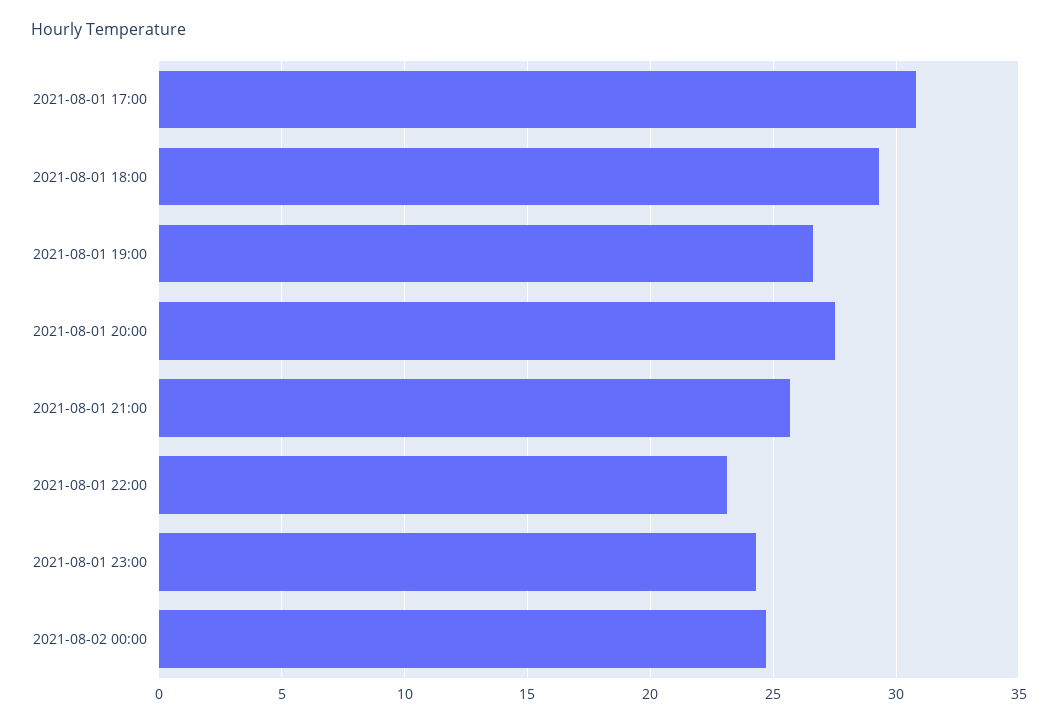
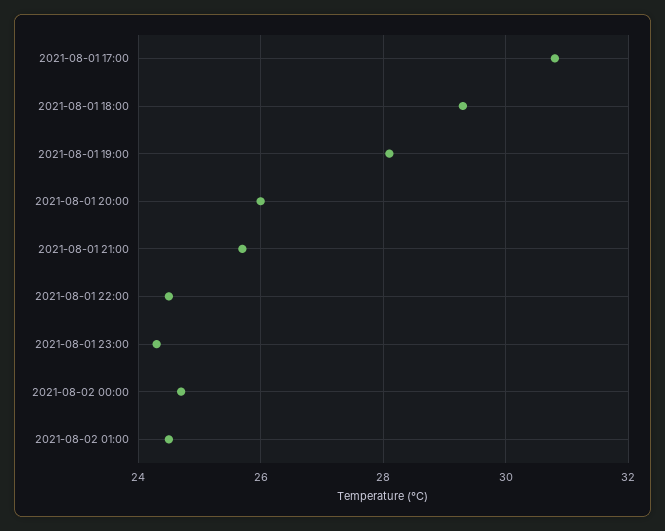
2021-08-01 19:00: 26.5 -> 28
2021-08-01 20:00: 27.5 -> 26
2021-08-01 22:00: 23 -> 24.5
2021-08-02 01:00: none -> 24.5

